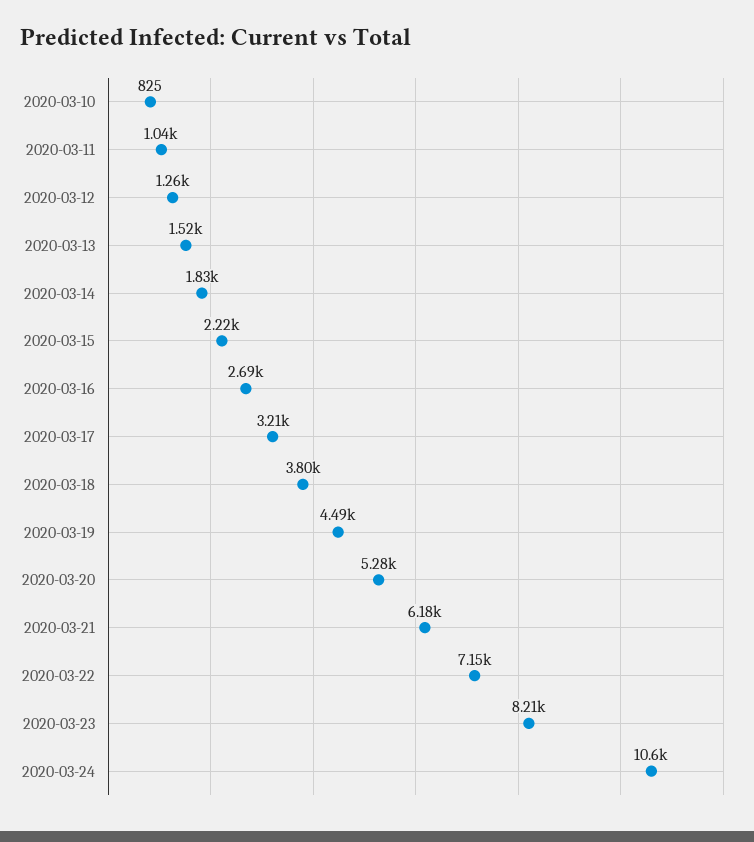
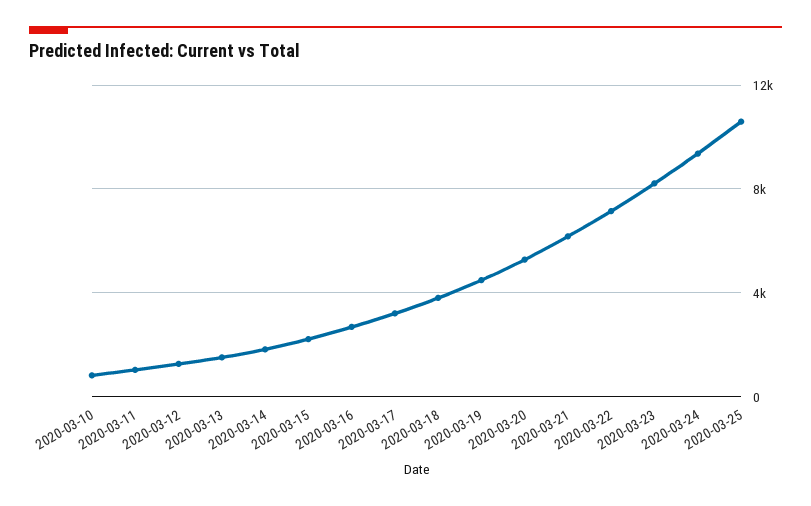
2020-03-24: 10600 -> 9500
2020-03-25: none -> 10500

